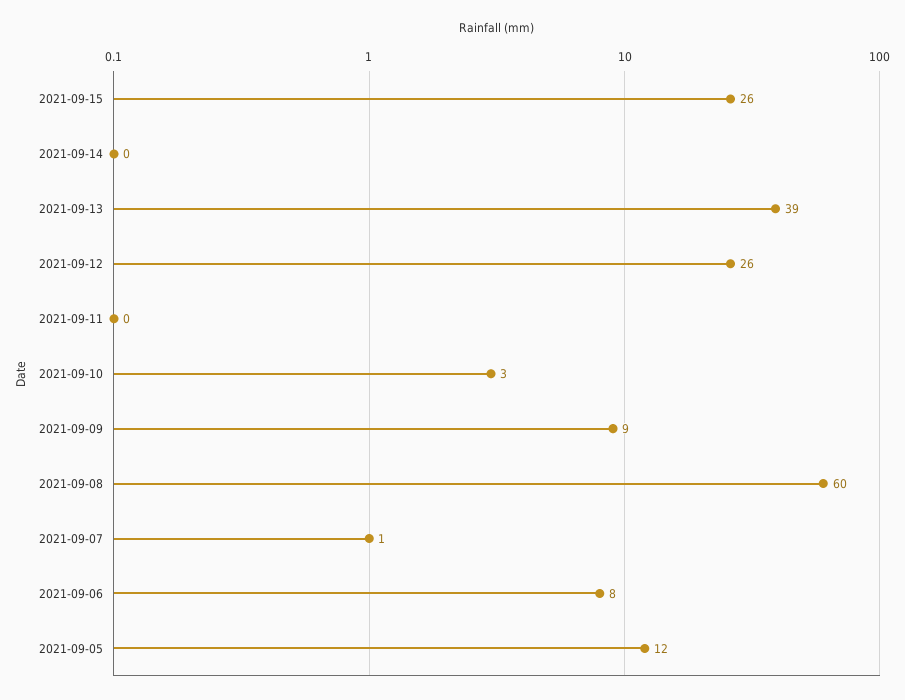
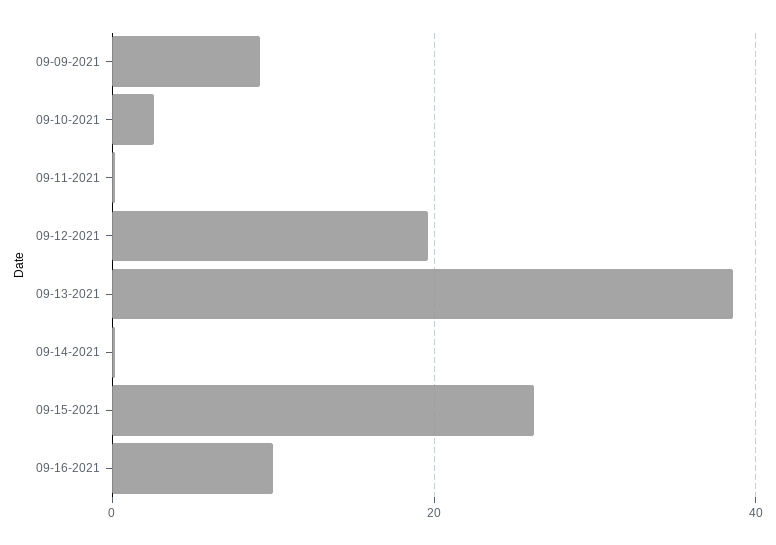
2021-09-12: 26 -> 20
2021-09-08: 60 -> none
2021-09-07: 1 -> none
2021-09-06: 8 -> none
2021-09-05: 12 -> none
09-16-2021: none -> 10

